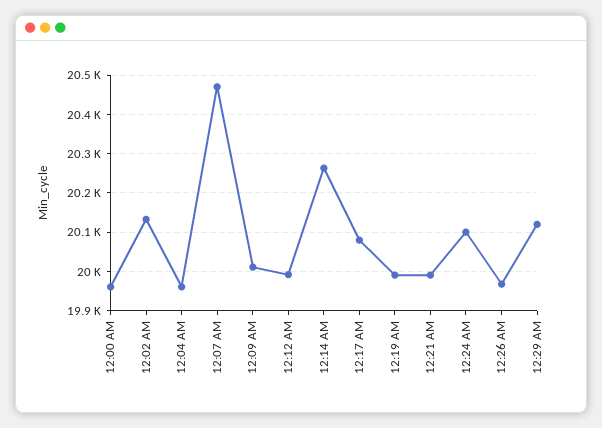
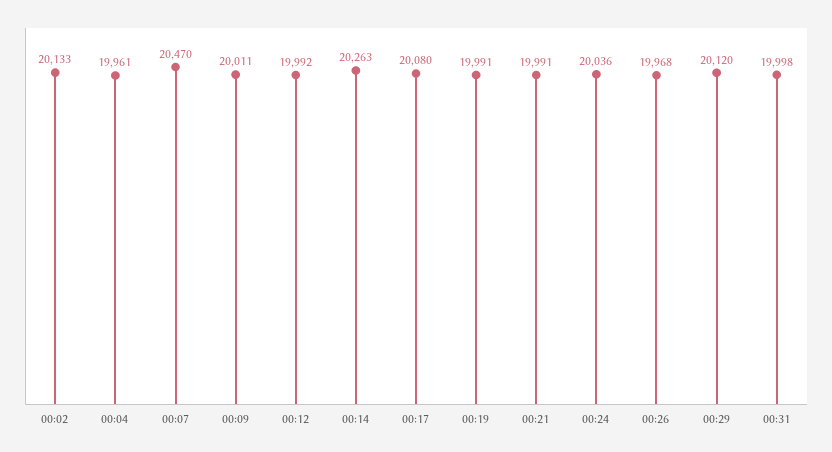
12:00 AM: 19960 -> none
12:24 AM: 20100 -> 20036
00:31: none -> 19998

